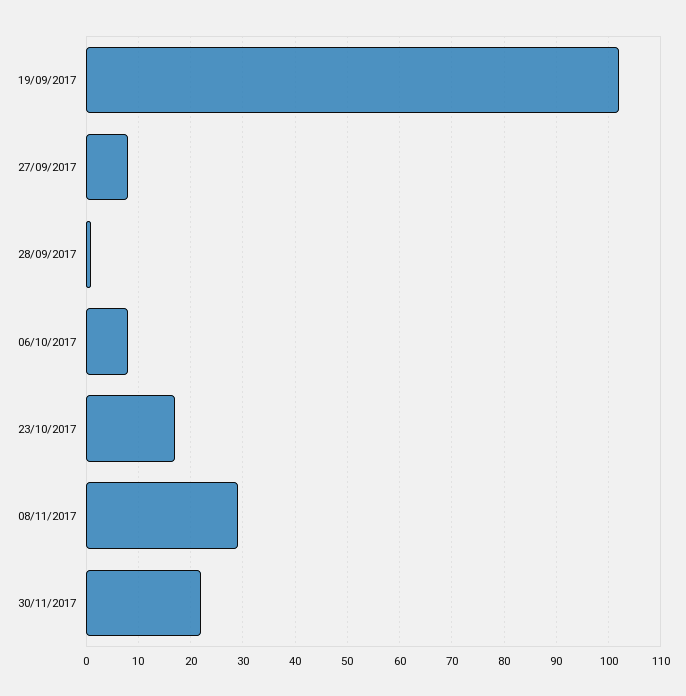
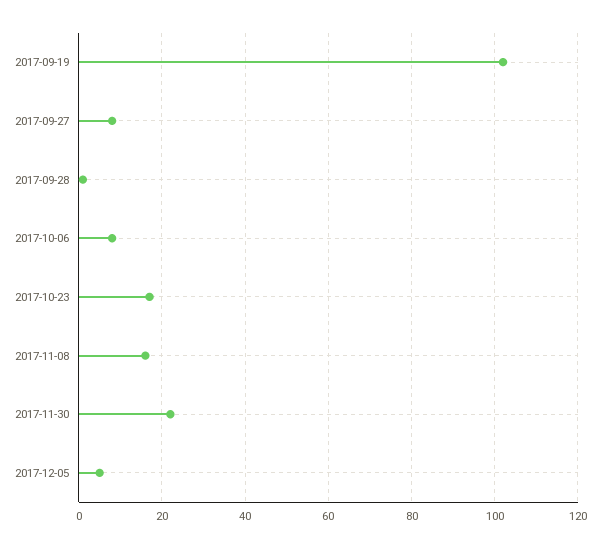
08/11/2017: 30 -> 15
2017-12-05: none -> 5

